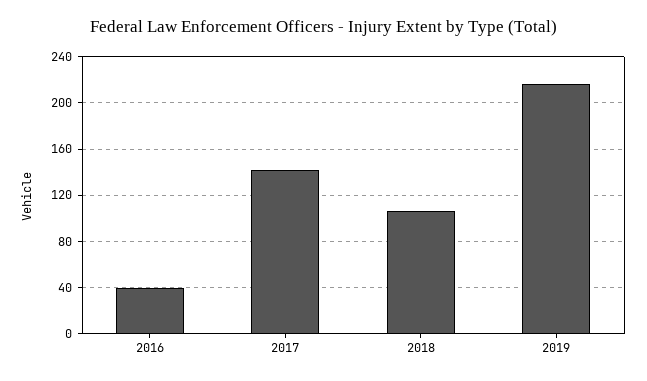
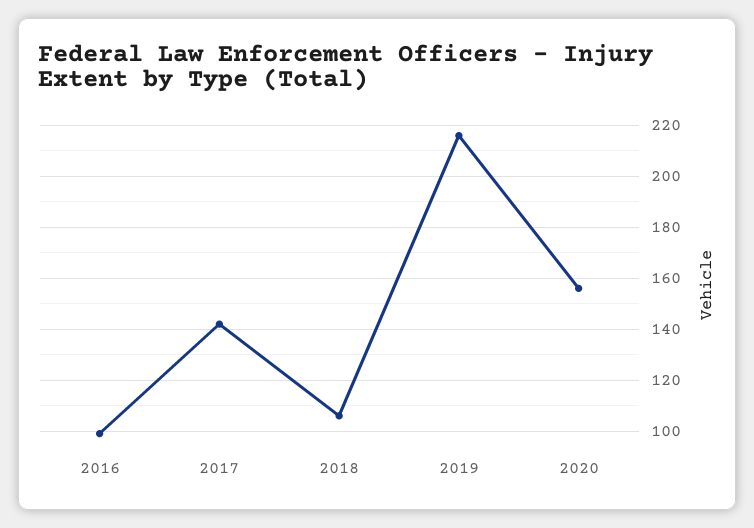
2016: 40 -> 100
2020: none -> 155

